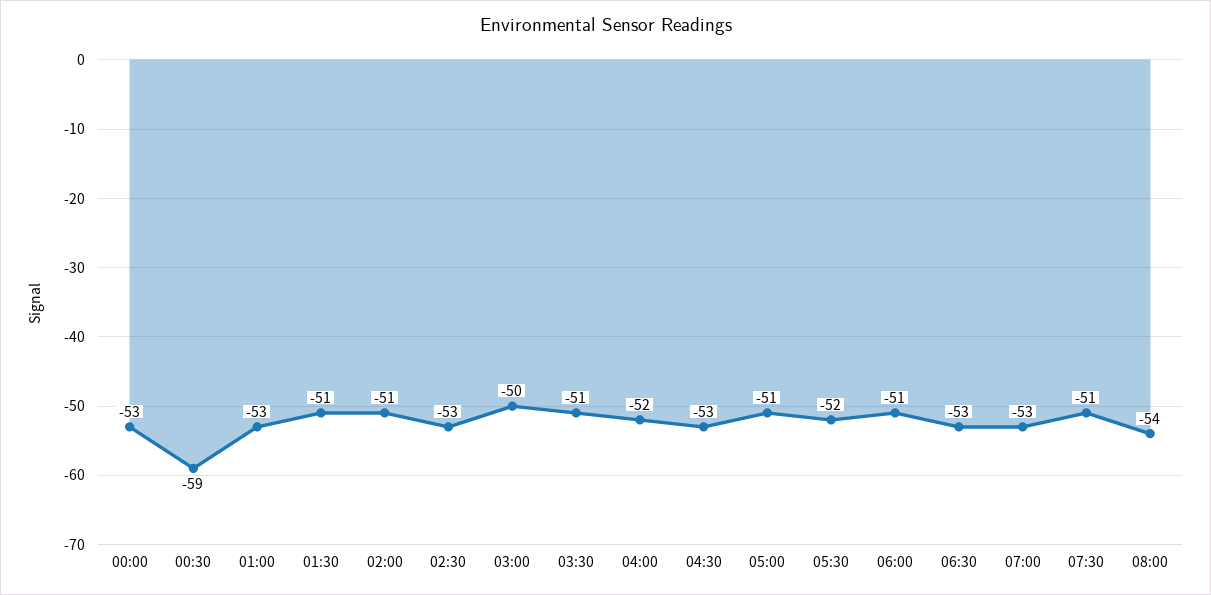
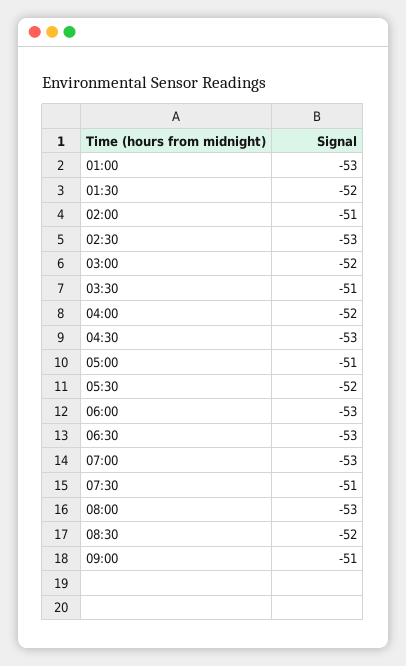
00:00: -53 -> none
00:30: -59 -> none
01:30: -51 -> -52
03:00: -50 -> -52
06:00: -51 -> -53
08:00: -54 -> -53
08:30: none -> -52
09:00: none -> -51

